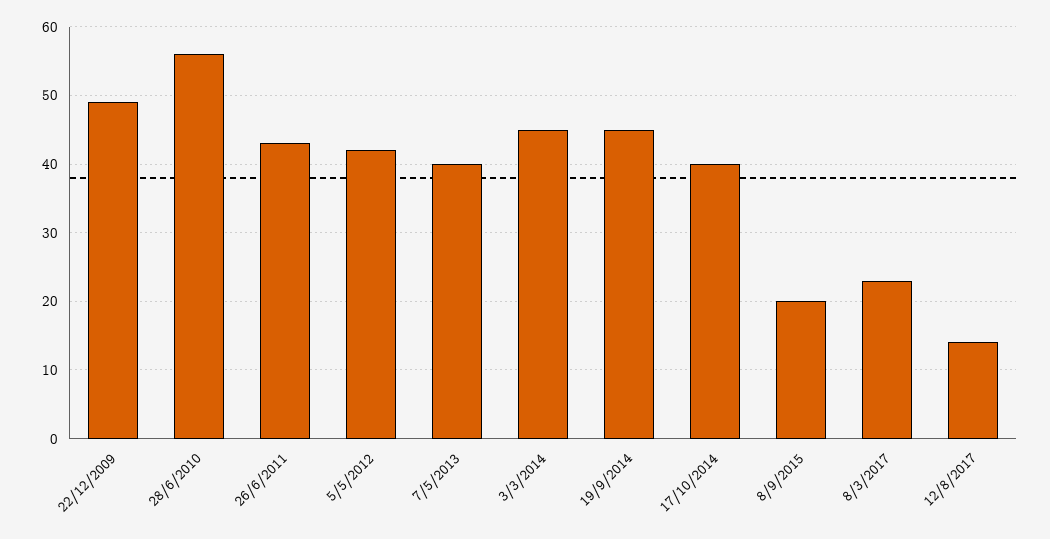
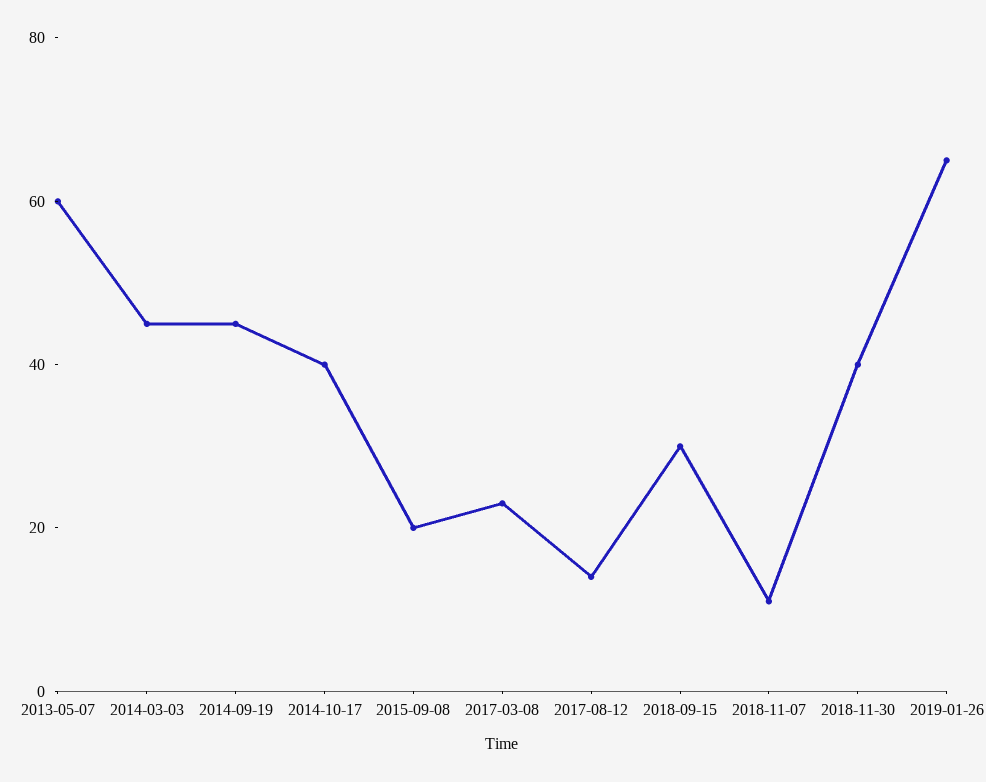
22/12/2009: 49 -> none
28/6/2010: 56 -> none
26/6/2011: 43 -> none
5/5/2012: 42 -> none
7/5/2013: 40 -> 60
2018-09-15: none -> 30
2018-11-07: none -> 10
2018-11-30: none -> 40
2019-01-26: none -> 65

